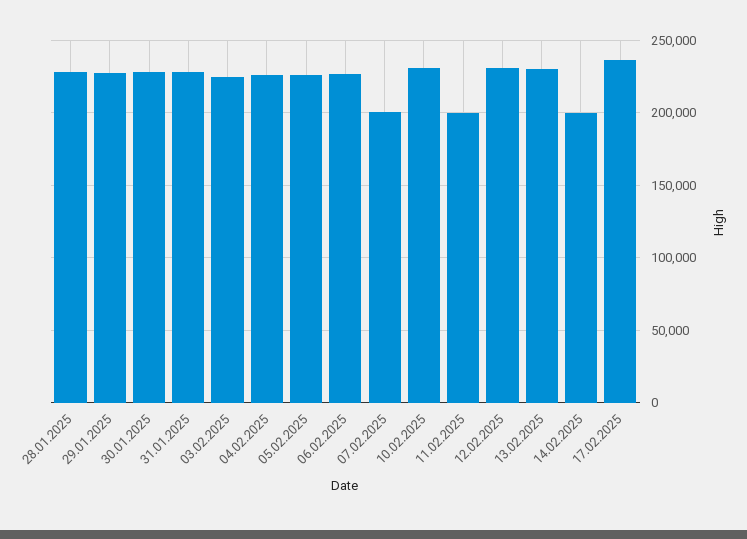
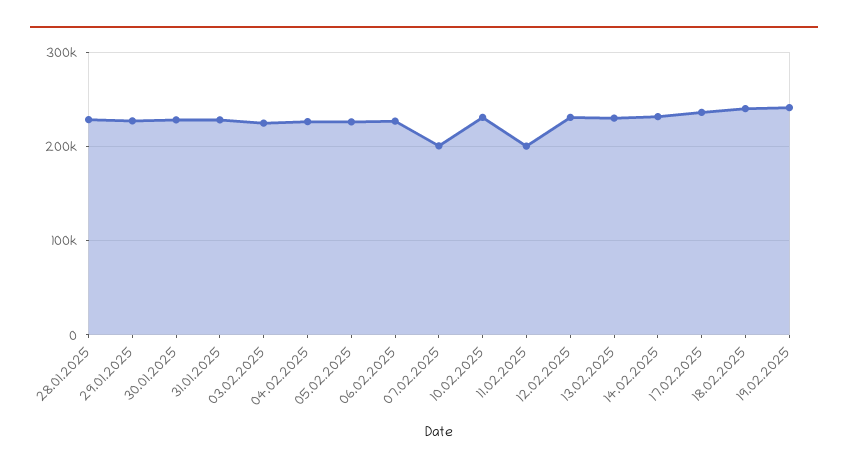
14.02.2025: 200000 -> 230000
18.02.2025: none -> 240000
19.02.2025: none -> 240000

